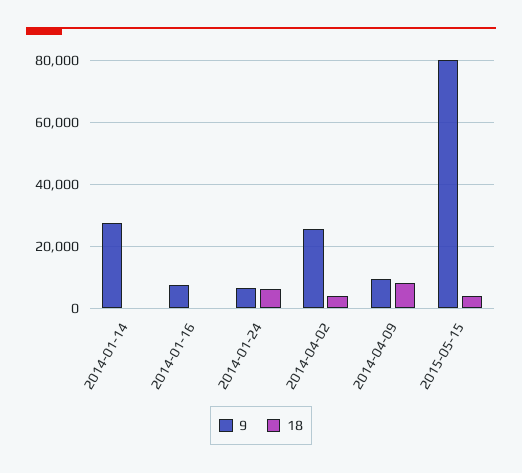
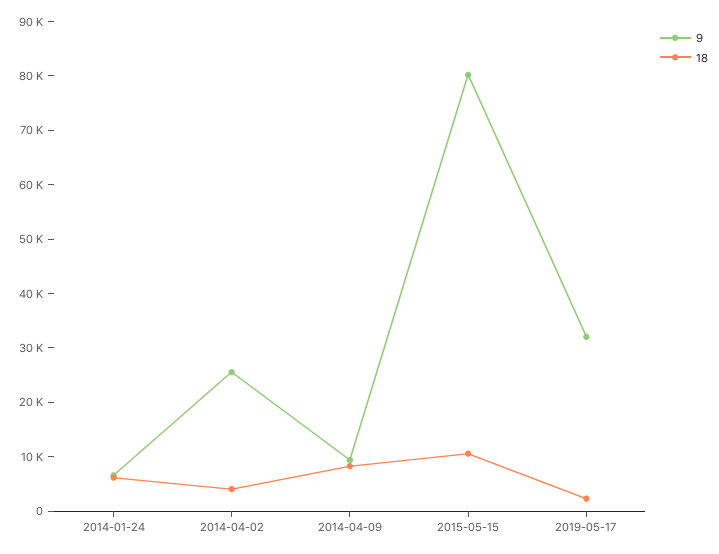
9, 2014-01-14: 28000 -> none
18, 2014-01-14: 0 -> none
9, 2014-01-16: 8000 -> none
18, 2014-01-16: 0 -> none
18, 2015-05-15: 4000 -> 10000
9, 2019-05-17: none -> 32000
18, 2019-05-17: none -> 2000

